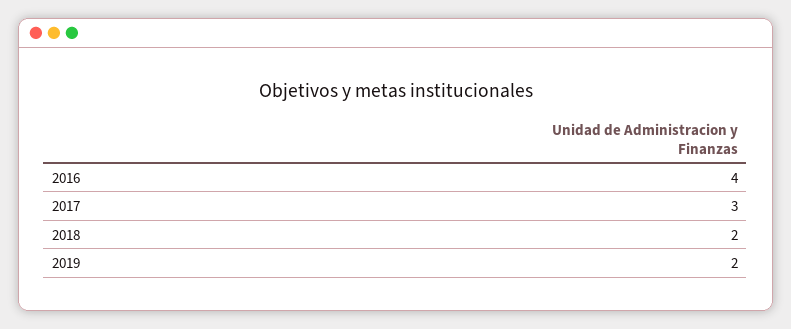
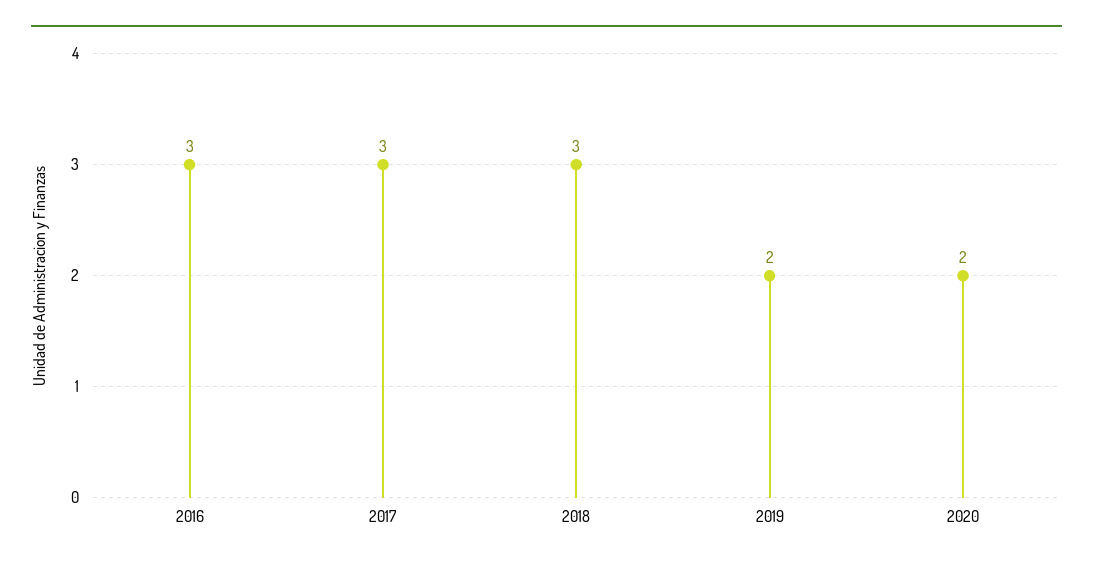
2016: 4 -> 3
2018: 2 -> 3
2020: none -> 2

